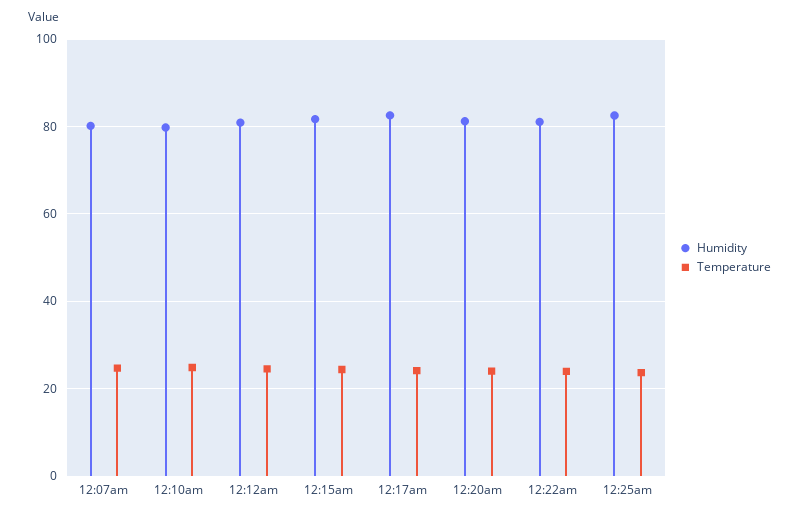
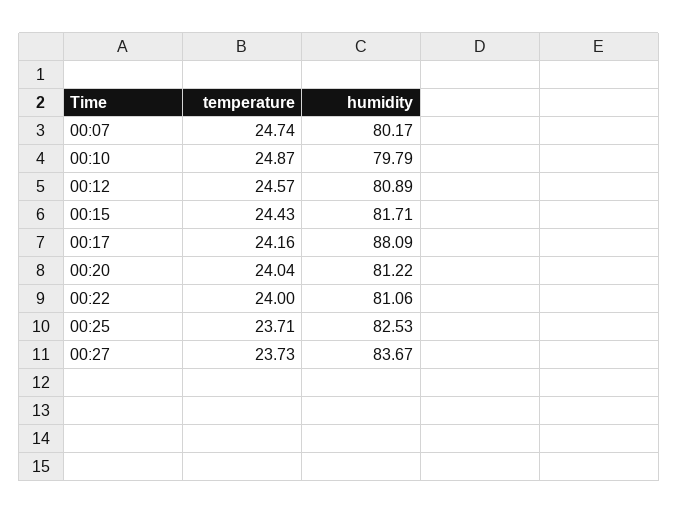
Humidity, 12:17am: 82 -> 88.09
Temperature, 00:27: none -> 23.73
Humidity, 00:27: none -> 83.67

